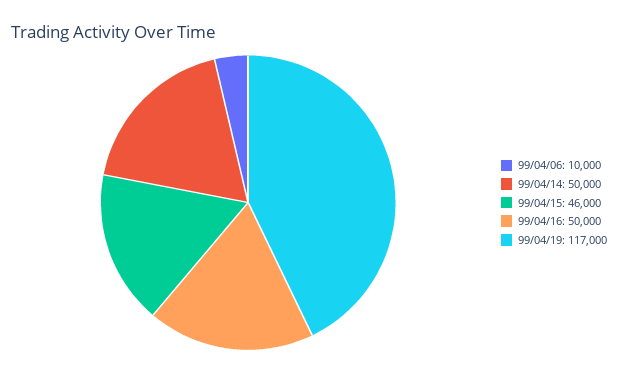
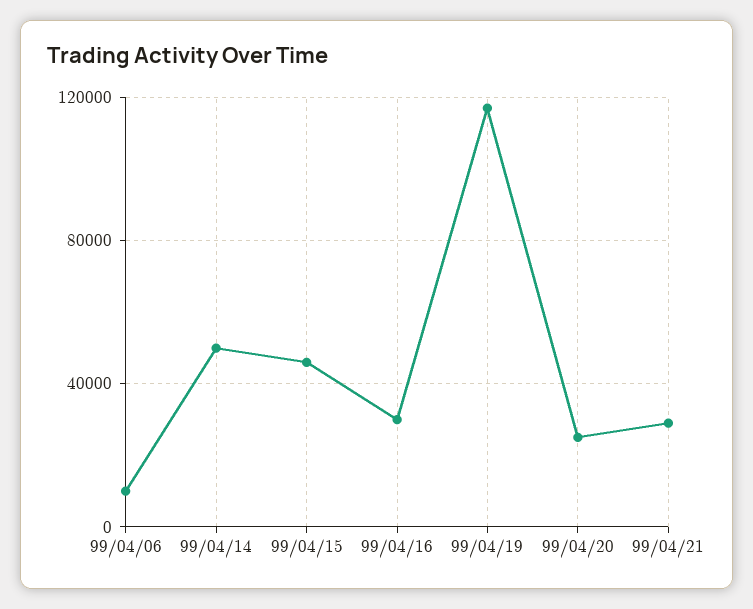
99/04/16: 50000 -> 30000
99/04/20: none -> 25000
99/04/21: none -> 30000

